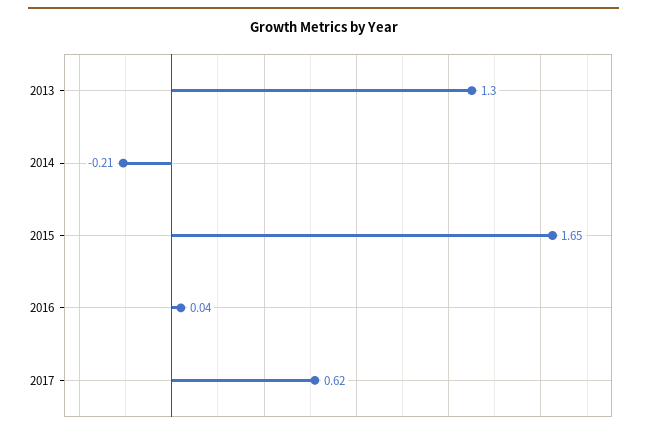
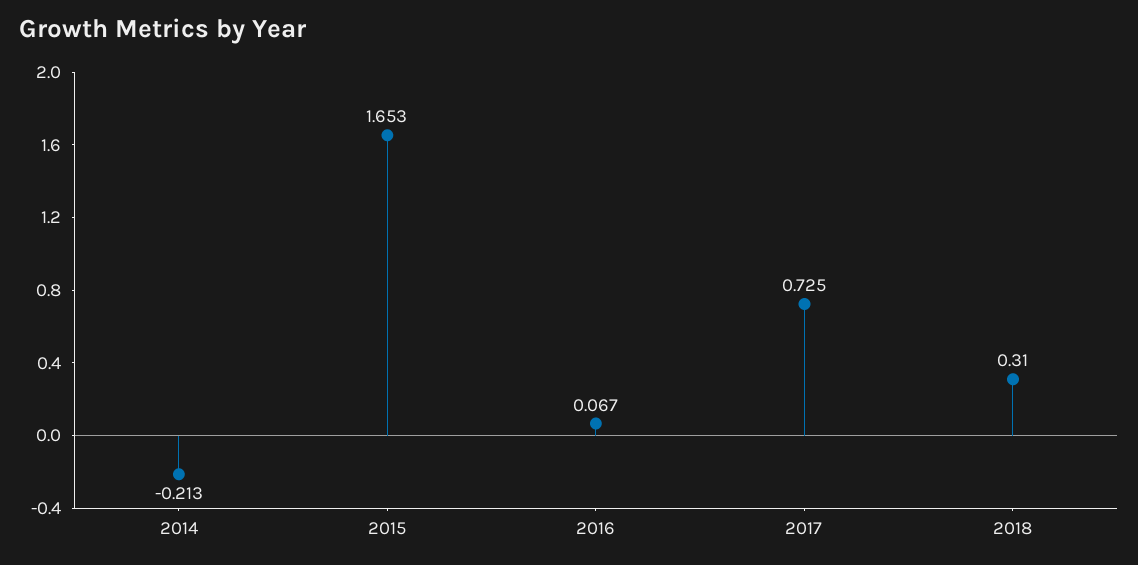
2013: 1.3 -> none
2016: 0.04 -> 0.067
2017: 0.62 -> 0.725
2018: none -> 0.31

